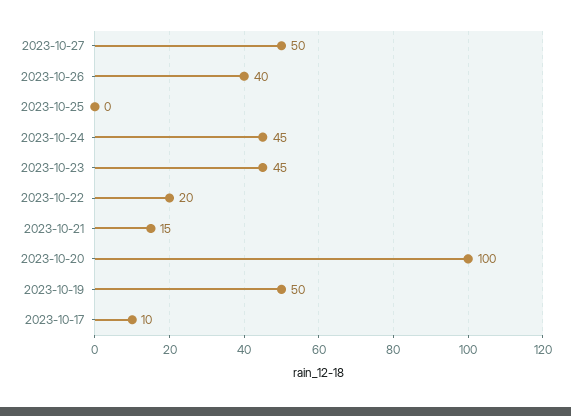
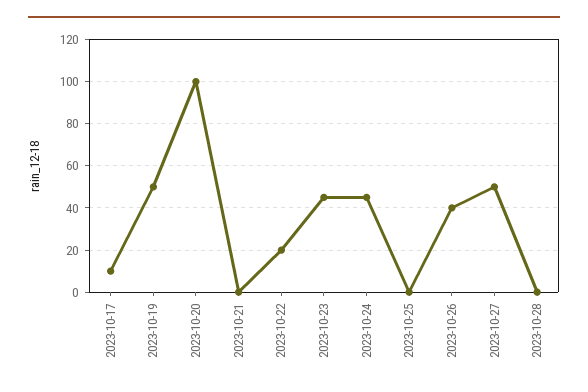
2023-10-21: 15 -> 0
2023-10-28: none -> 0

